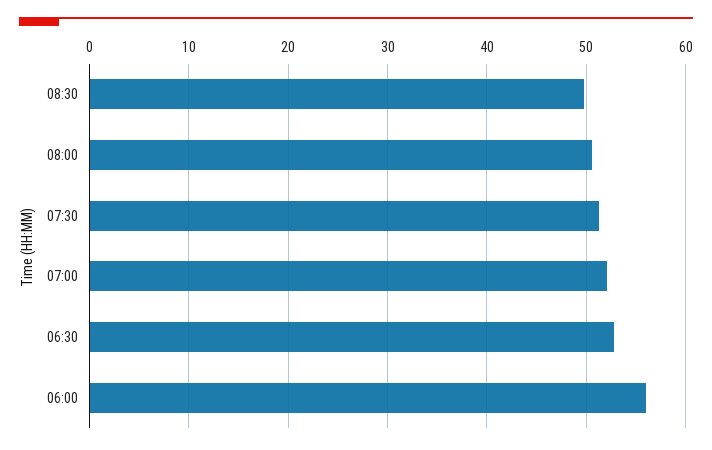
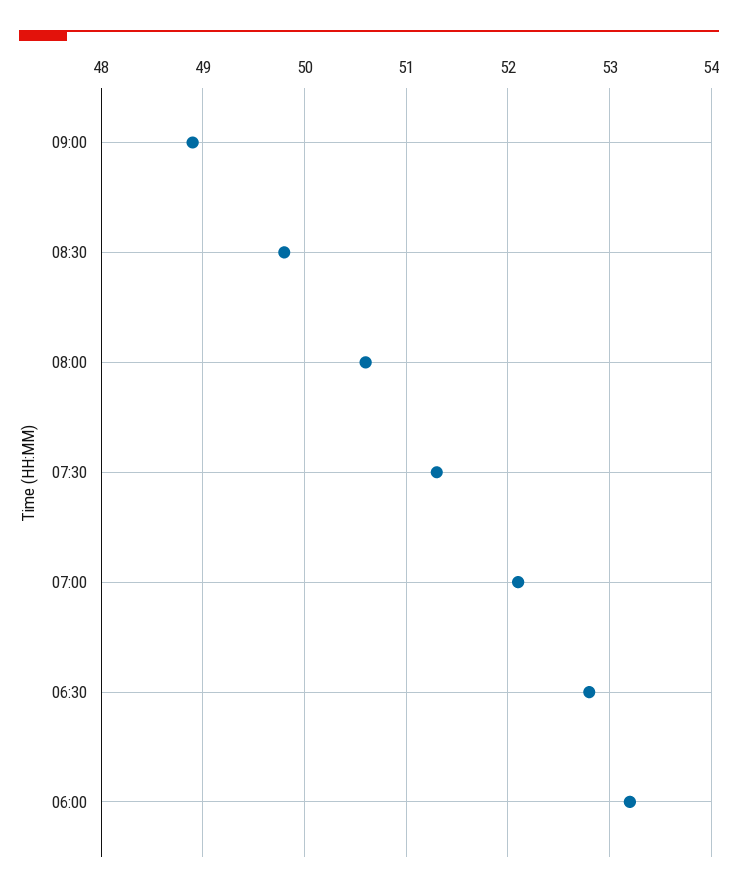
06:00: 56 -> 53.2
09:00: none -> 48.9

